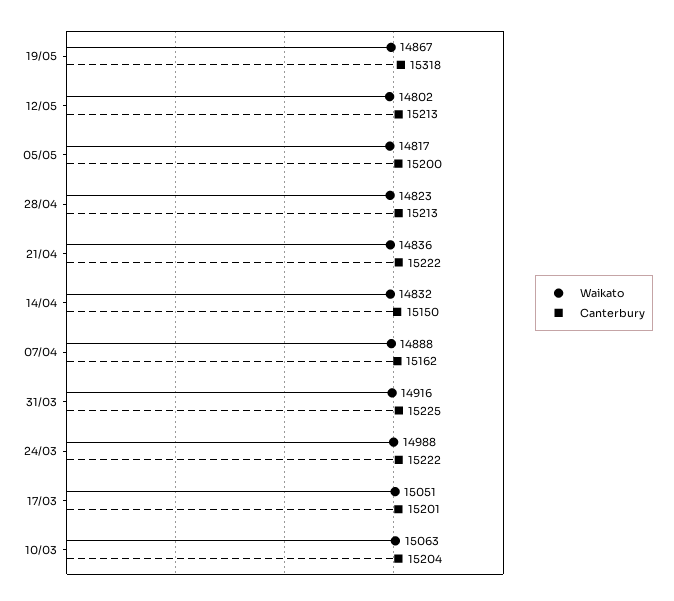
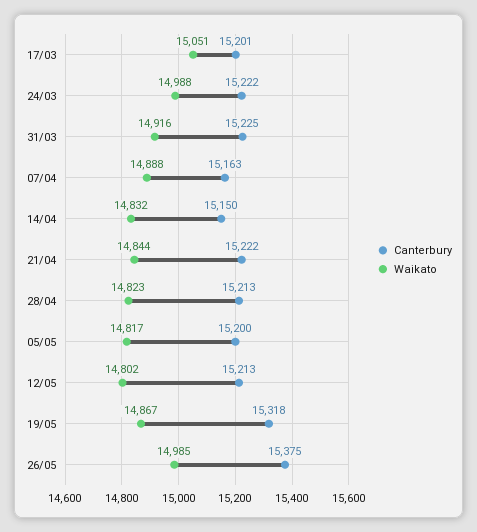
Waikato, 21/04: 14836 -> 14844
Canterbury, 07/04: 15162 -> 15163
Waikato, 10/03: 15063 -> none
Canterbury, 10/03: 15204 -> none
Canterbury, 26/05: none -> 15375
Waikato, 26/05: none -> 14985

